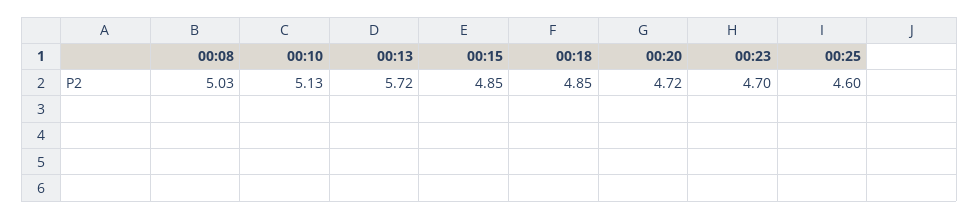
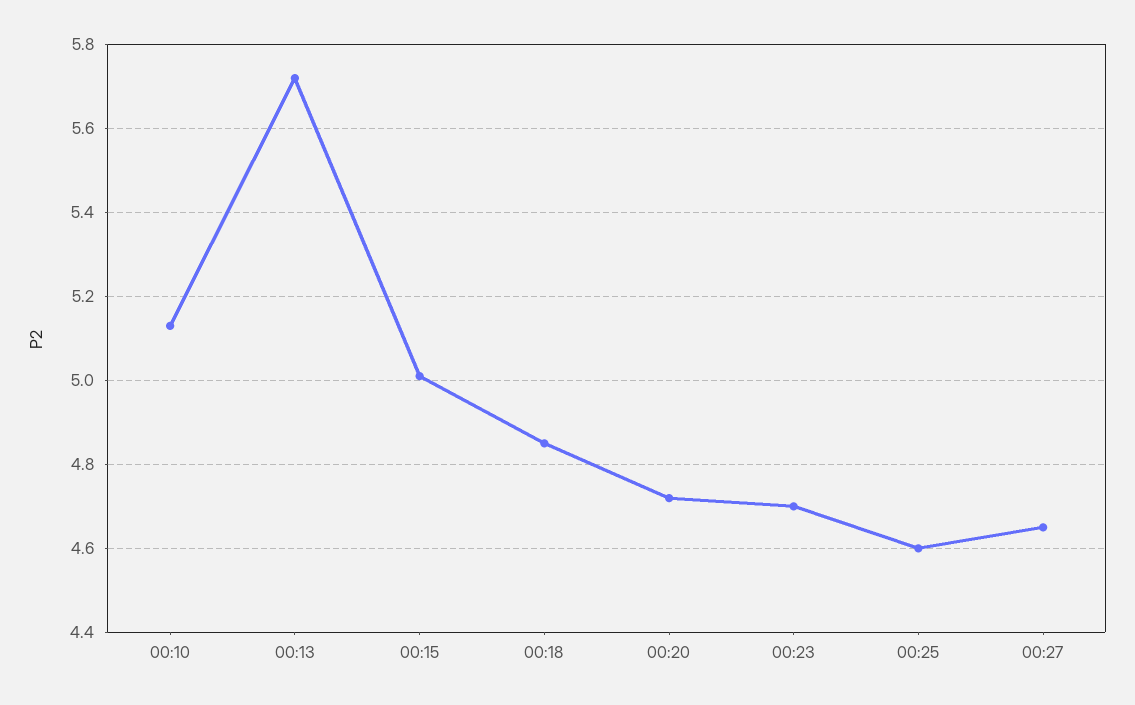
00:08: 5.03 -> none
00:15: 4.85 -> 5
00:27: none -> 4.65

